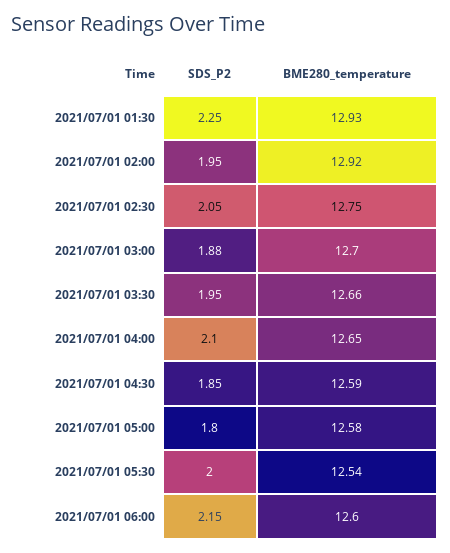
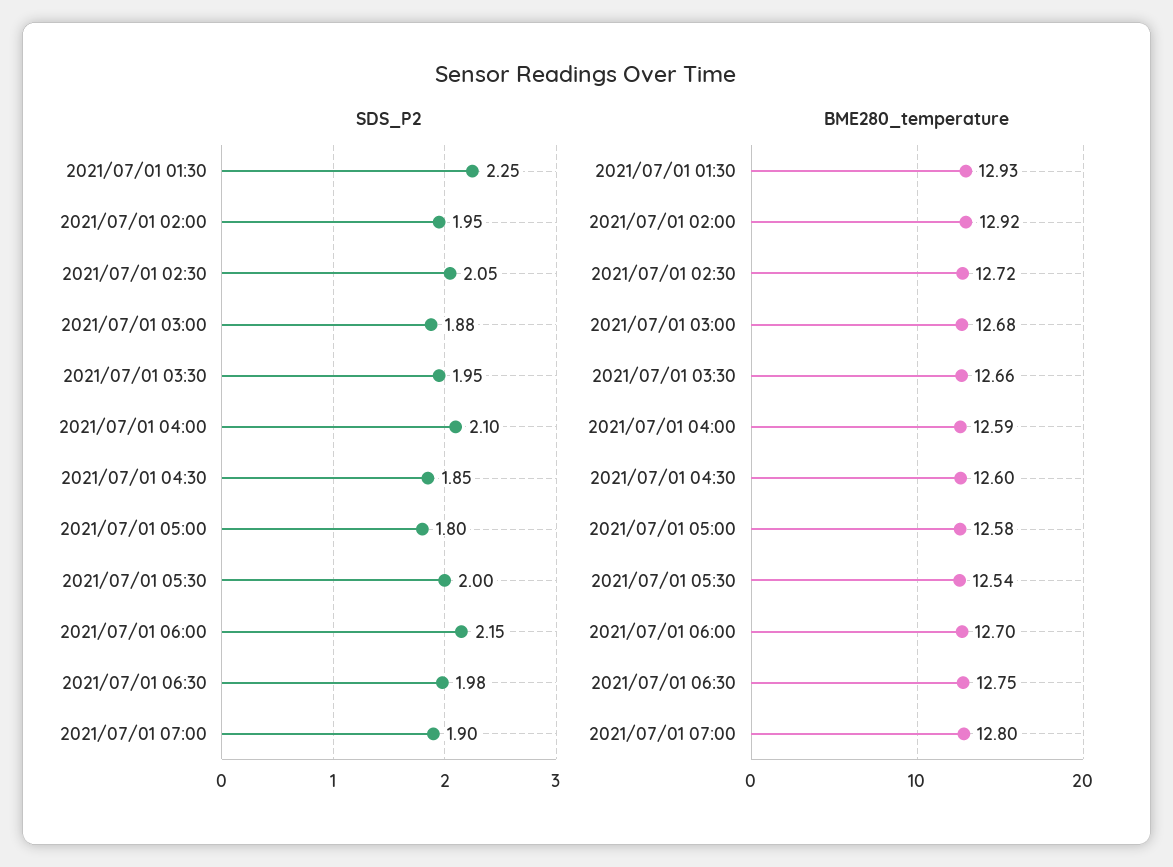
BME280_temperature, 2021/07/01 02:30: 12.75 -> 12.72
BME280_temperature, 2021/07/01 03:00: 12.7 -> 12.68
BME280_temperature, 2021/07/01 04:00: 12.65 -> 12.59
BME280_temperature, 2021/07/01 04:30: 12.59 -> 12.6
BME280_temperature, 2021/07/01 06:00: 12.6 -> 12.7
SDS_P2, 2021/07/01 06:30: none -> 1.98
SDS_P2, 2021/07/01 07:00: none -> 1.9
BME280_temperature, 2021/07/01 06:30: none -> 12.75
BME280_temperature, 2021/07/01 07:00: none -> 12.8

